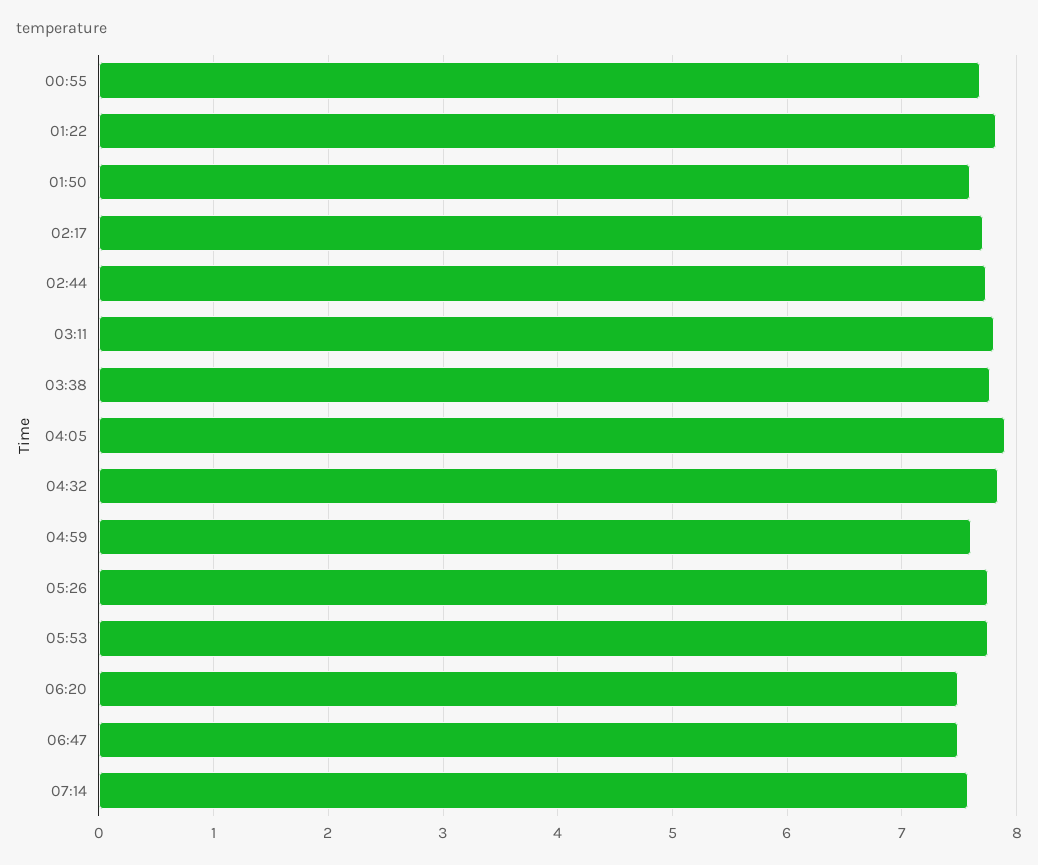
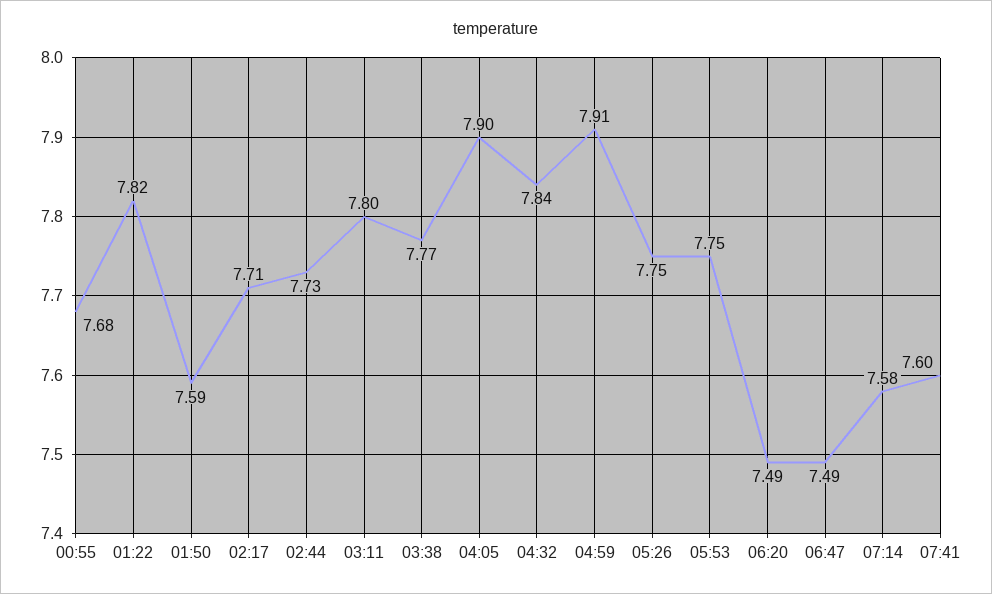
04:59: 7.6 -> 7.91
07:41: none -> 7.6

